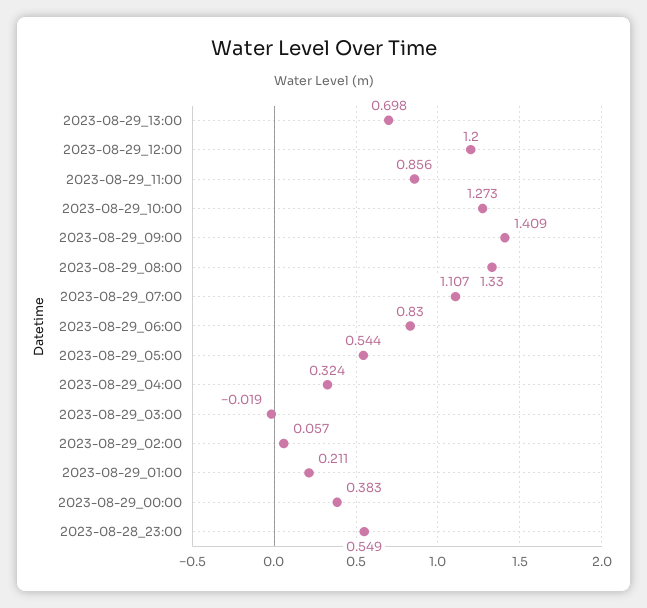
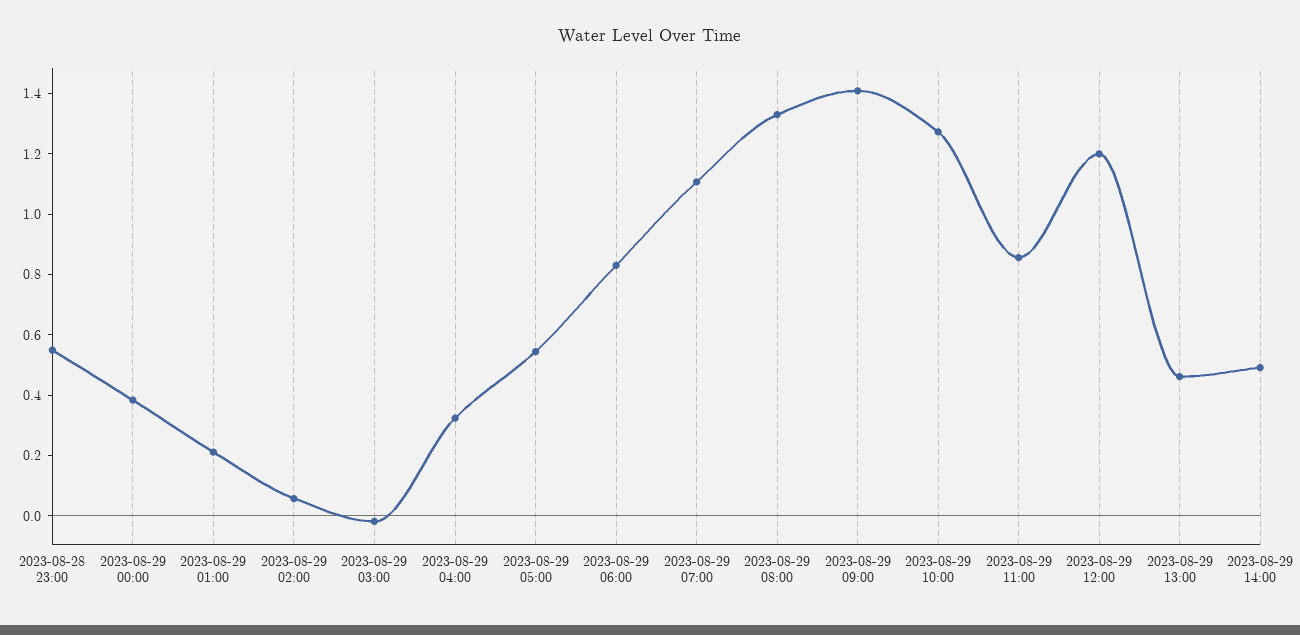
2023-08-29_13:00: 0.698 -> 0.45
2023-08-29 14:00: none -> 0.5

